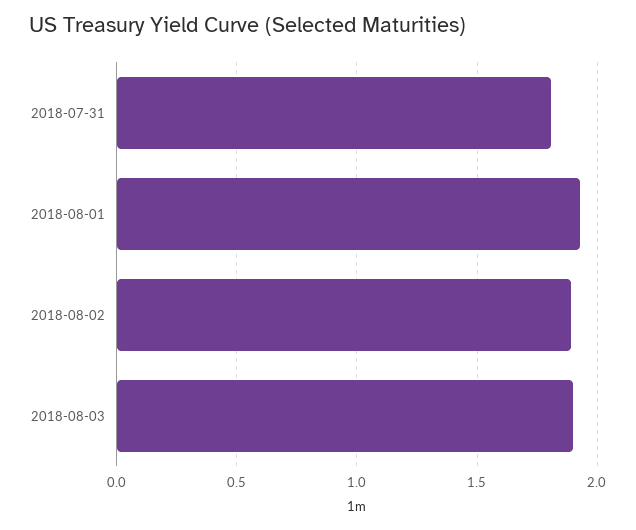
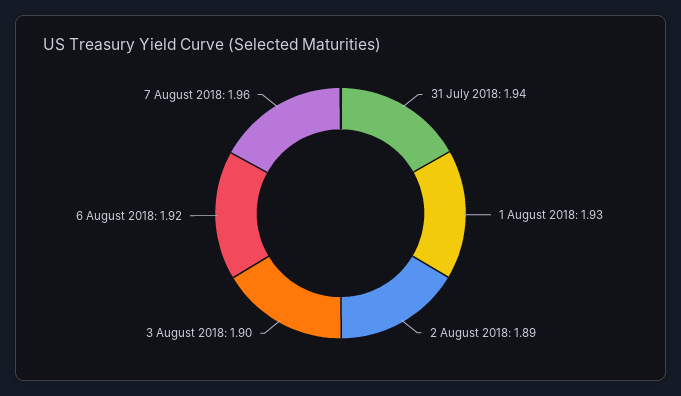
2018-07-31: 1.8 -> 1.94
6 August 2018: none -> 1.92
7 August 2018: none -> 1.96

